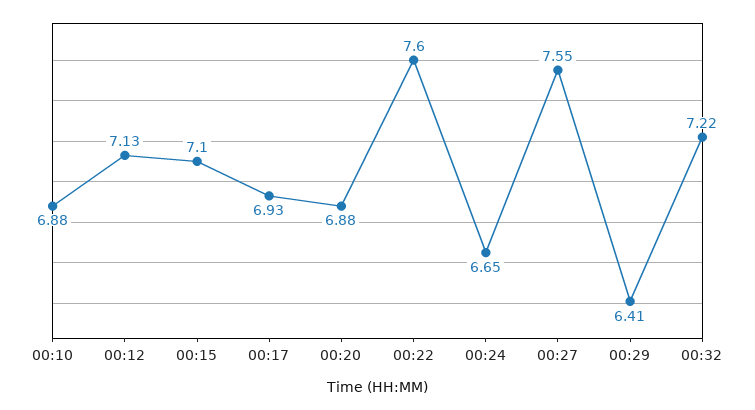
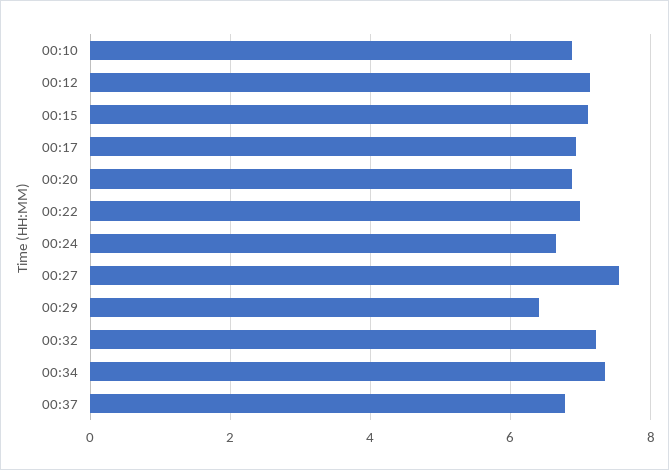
00:22: 7.6 -> 7
00:34: none -> 7.4
00:37: none -> 6.8

